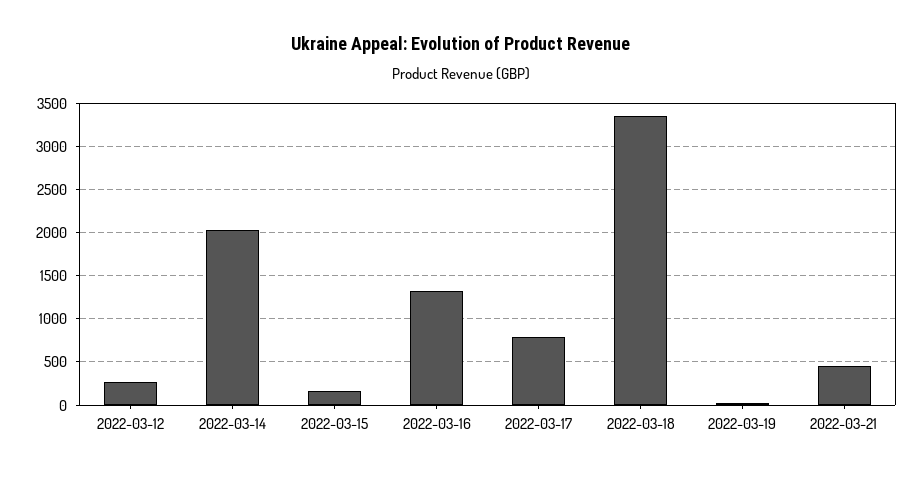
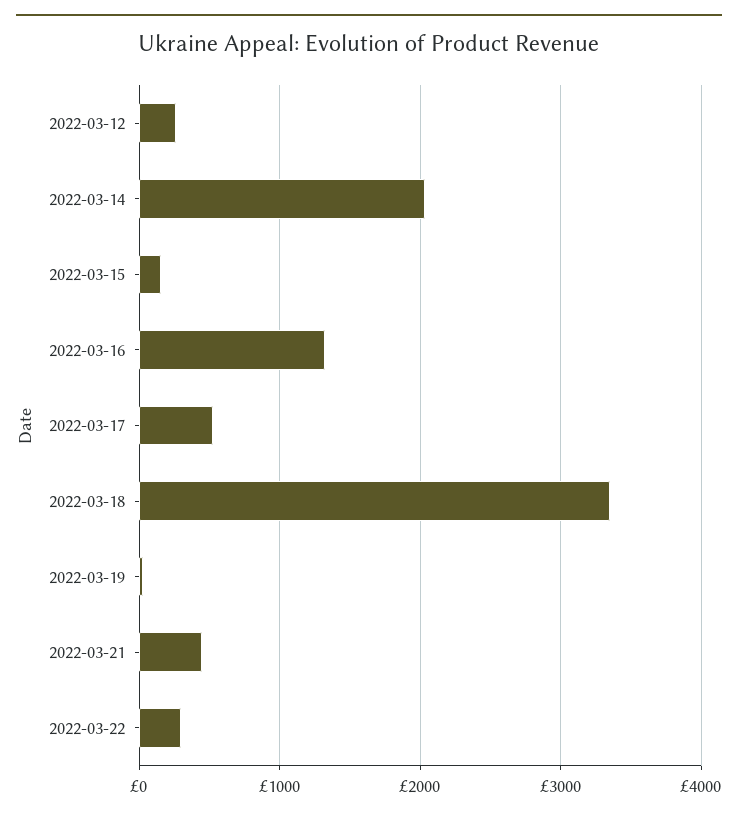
2022-03-17: 800 -> 500
2022-03-22: none -> 300

